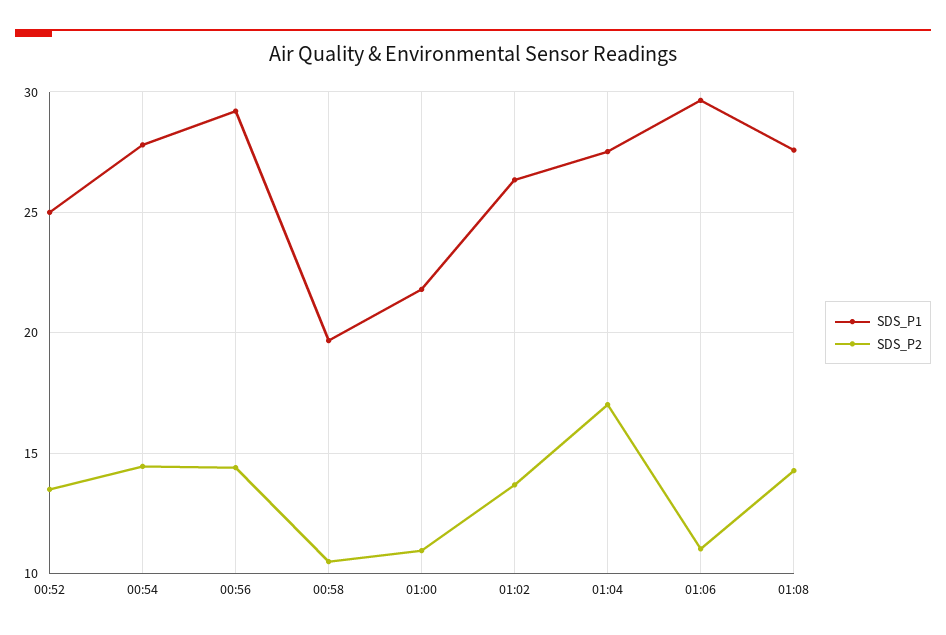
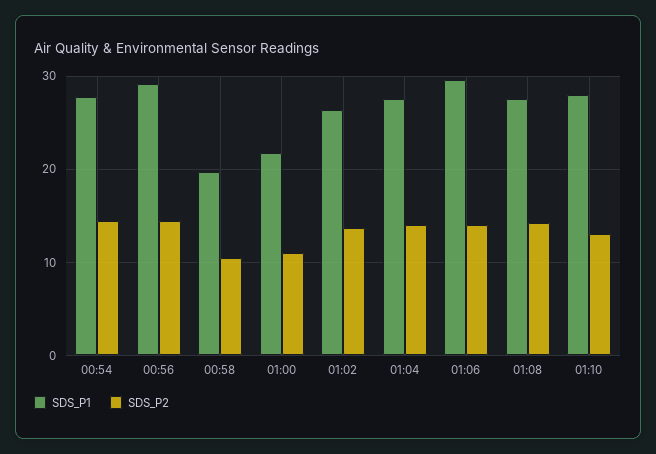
SDS_P1, 00:52: 25 -> none
SDS_P2, 00:52: 13.5 -> none
SDS_P2, 01:04: 17 -> 14
SDS_P2, 01:06: 11 -> 14
SDS_P1, 01:10: none -> 28
SDS_P2, 01:10: none -> 13

